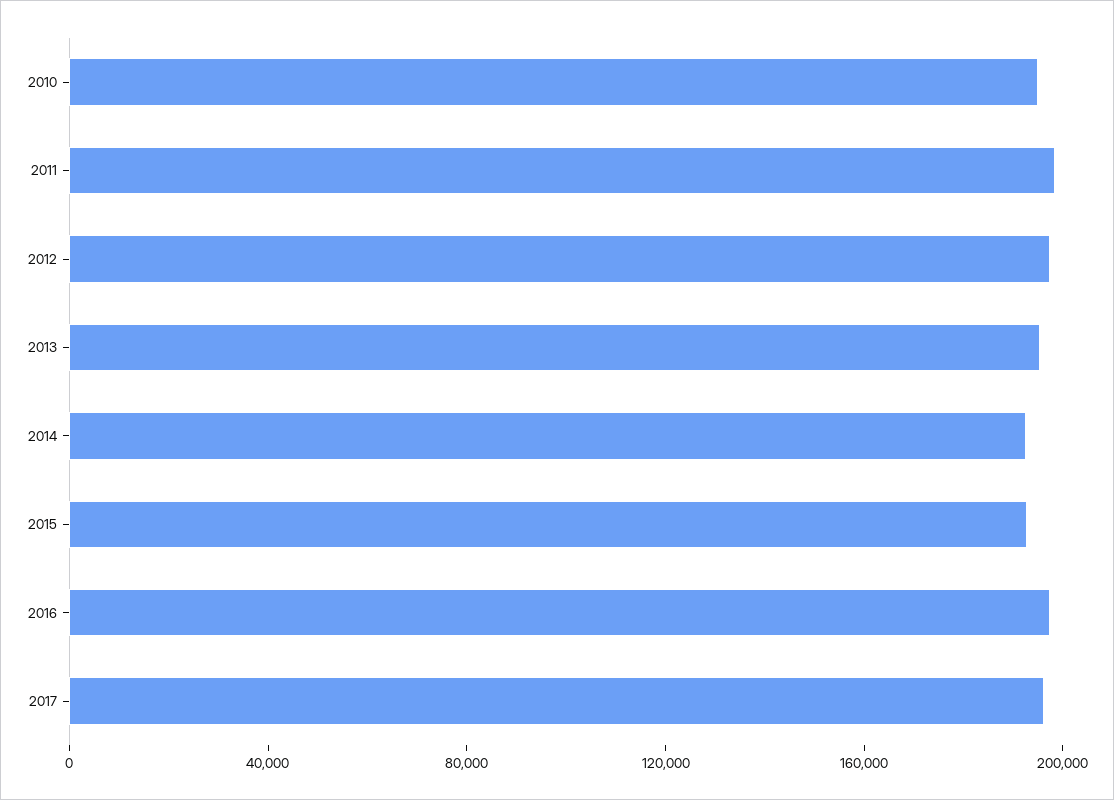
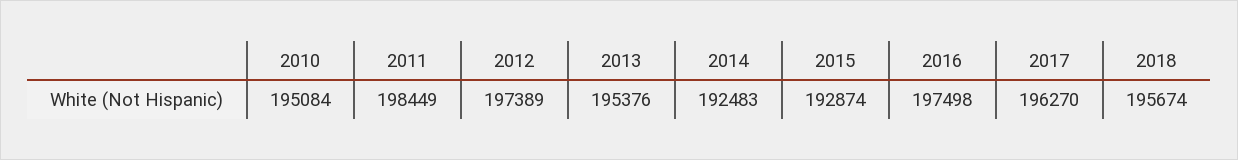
2018: none -> 195674

